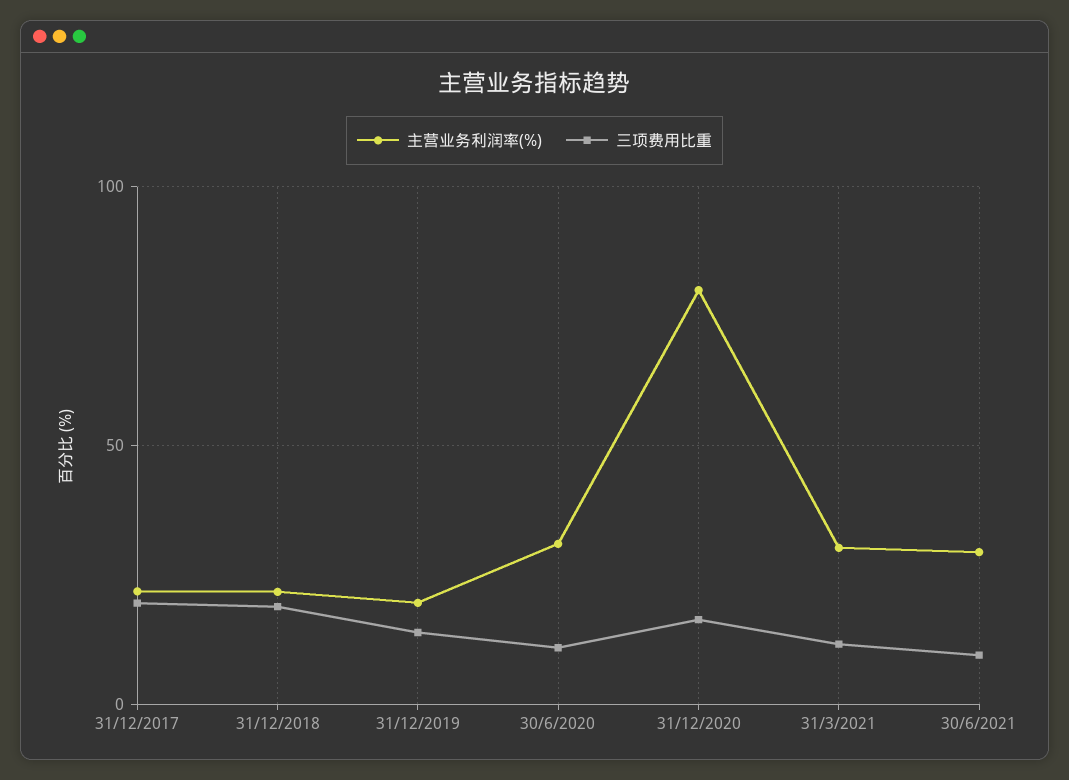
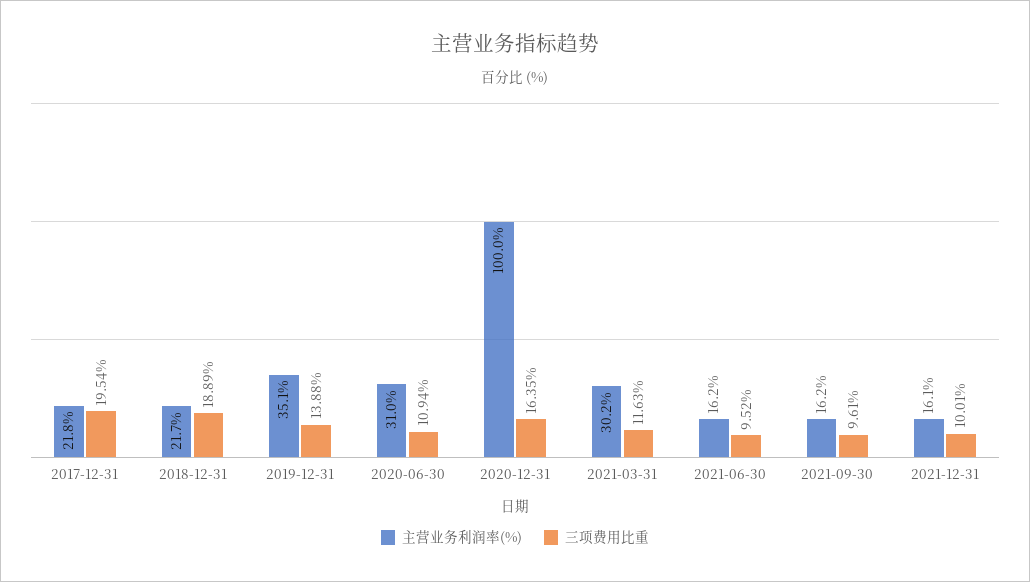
主营业务利润率(%), 31/12/2019: 20 -> 35.1
主营业务利润率(%), 31/12/2020: 80 -> 100
主营业务利润率(%), 30/6/2021: 30 -> 16.2
主营业务利润率(%), 2021-09-30: none -> 16.2
三项费用比重, 2021-09-30: none -> 9.61
主营业务利润率(%), 2021-12-31: none -> 16.1
三项费用比重, 2021-12-31: none -> 10.01

